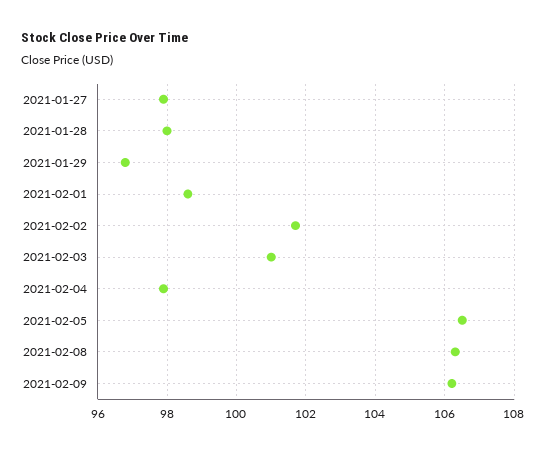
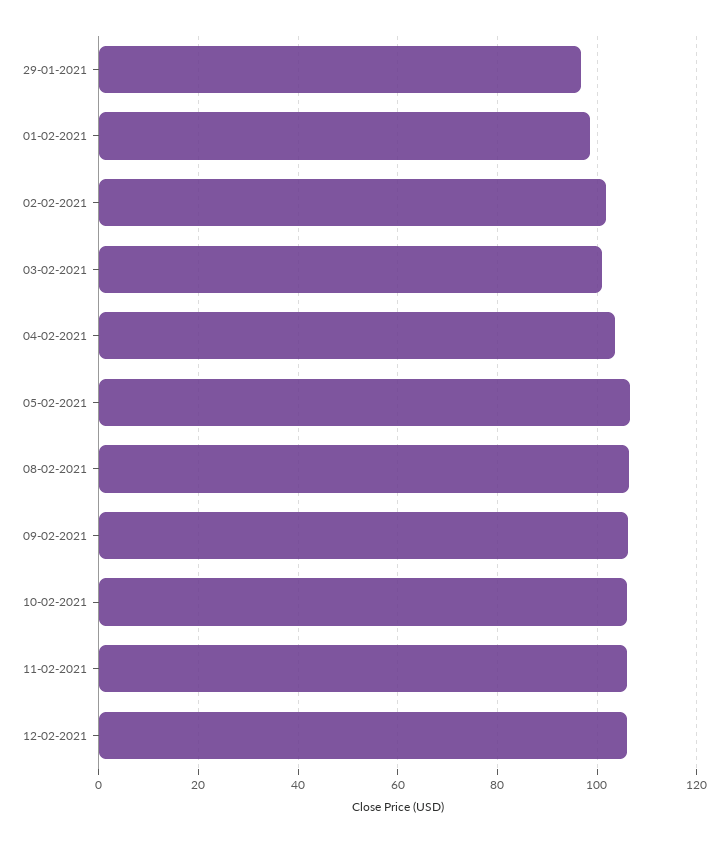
2021-01-27: 98 -> none
2021-01-28: 98 -> none
2021-02-04: 98 -> 104
10-02-2021: none -> 106
11-02-2021: none -> 106
12-02-2021: none -> 106

